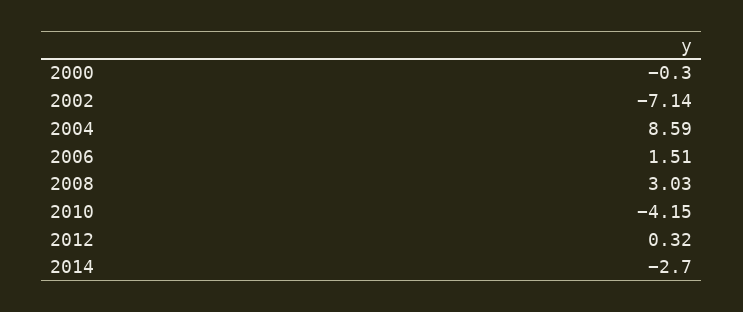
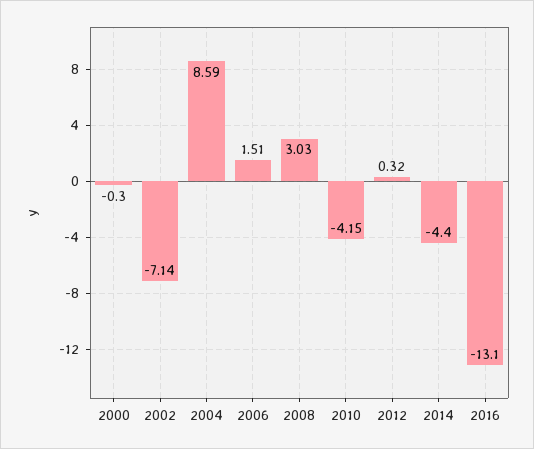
2014: -2.7 -> -4.4
2016: none -> -13.1

